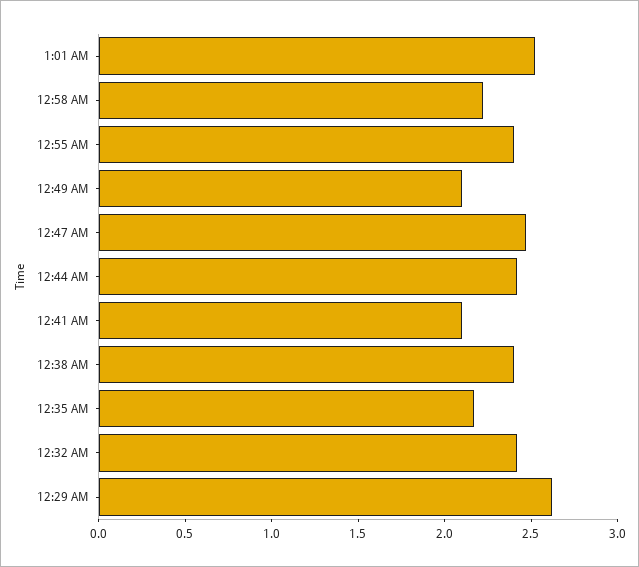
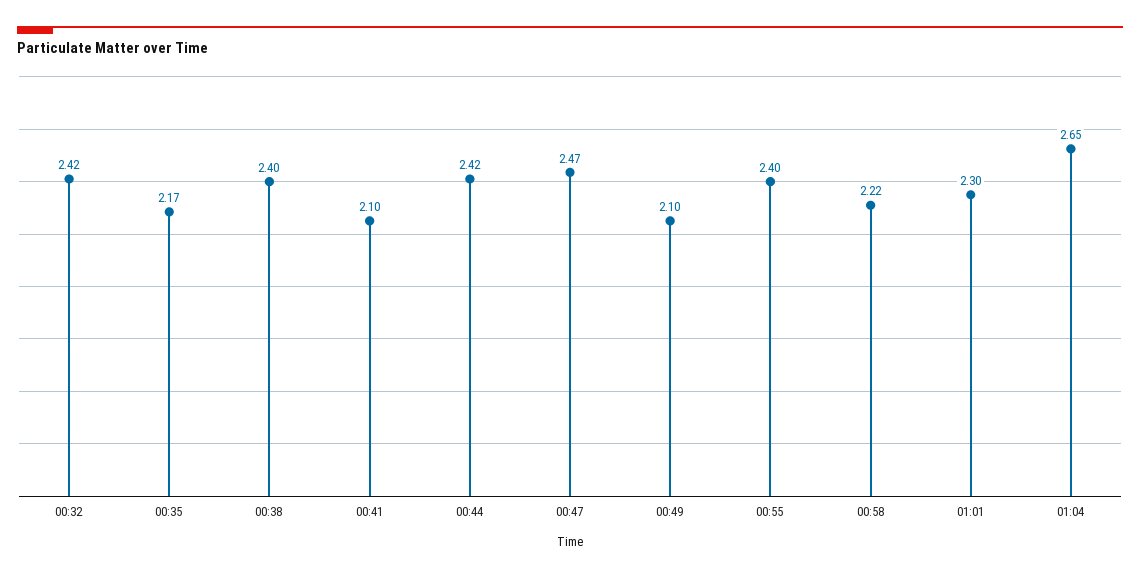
1:01 AM: 2.5 -> 2.3
12:29 AM: 2.6 -> none
01:04: none -> 2.65

